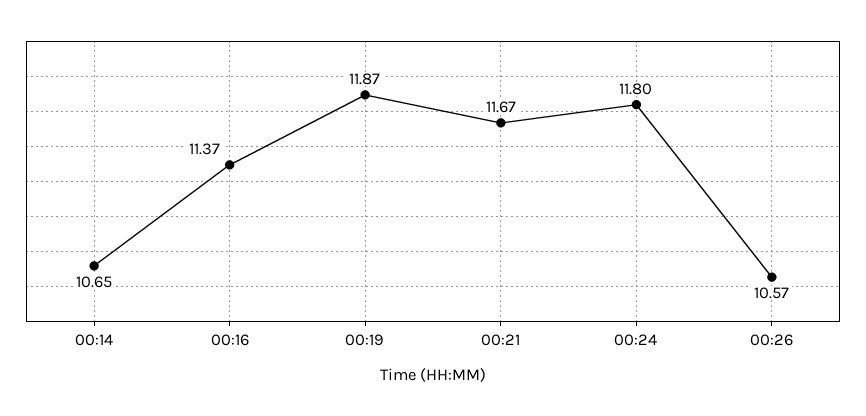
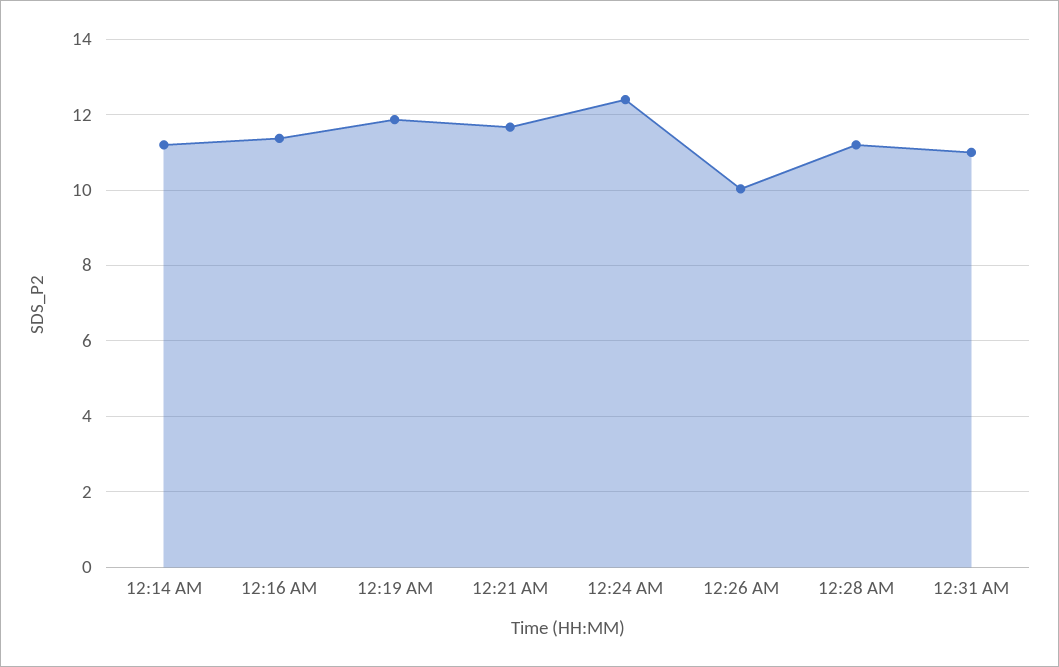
00:14: 10.65 -> 11.2
00:24: 11.8 -> 12.4
00:26: 10.57 -> 10
12:28 AM: none -> 11.2
12:31 AM: none -> 11

